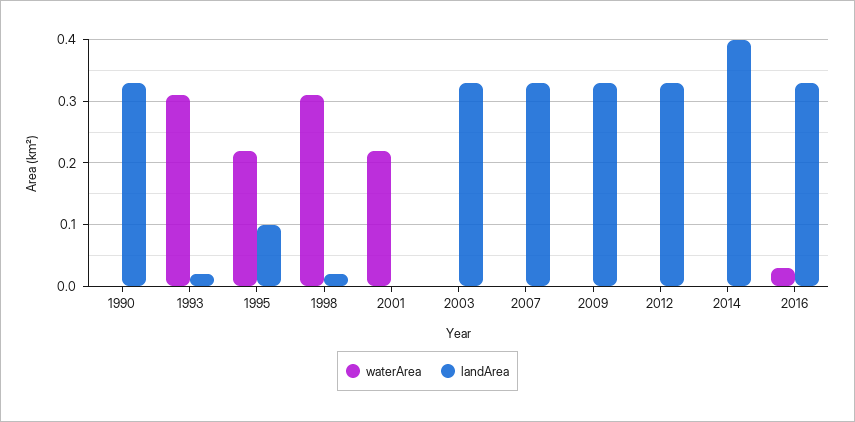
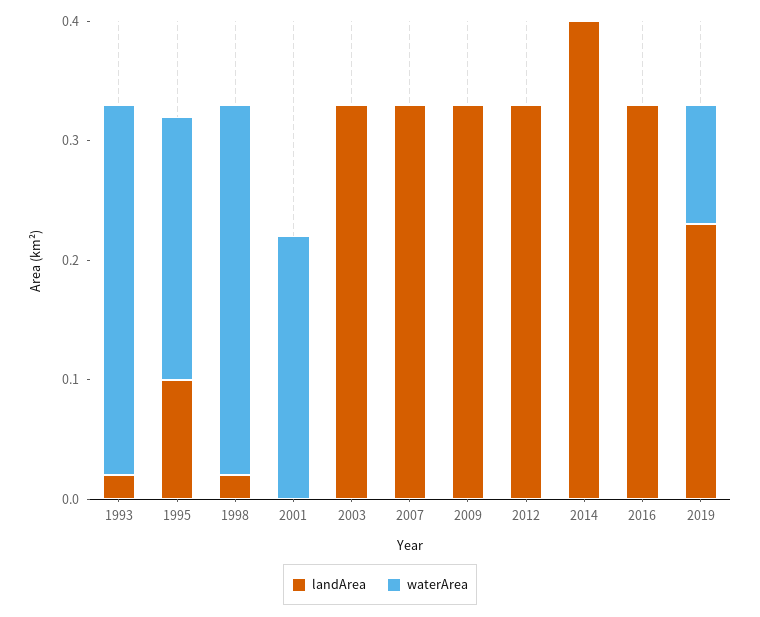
waterArea, 1990: 0 -> none
landArea, 1990: 0.33 -> none
waterArea, 2016: 0.03 -> 0
landArea, 2019: none -> 0.23
waterArea, 2019: none -> 0.1

